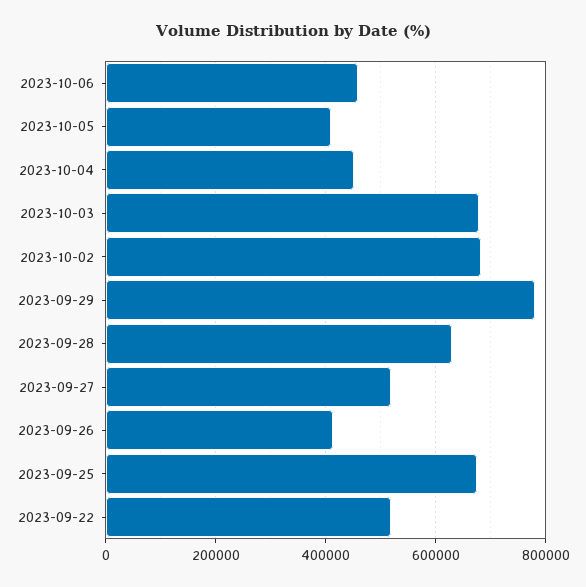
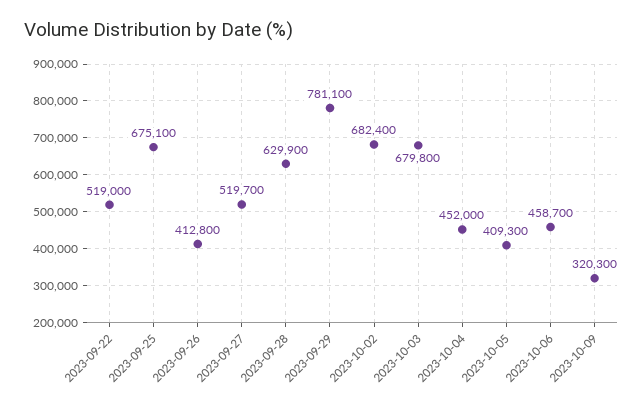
2023-10-09: none -> 320300

